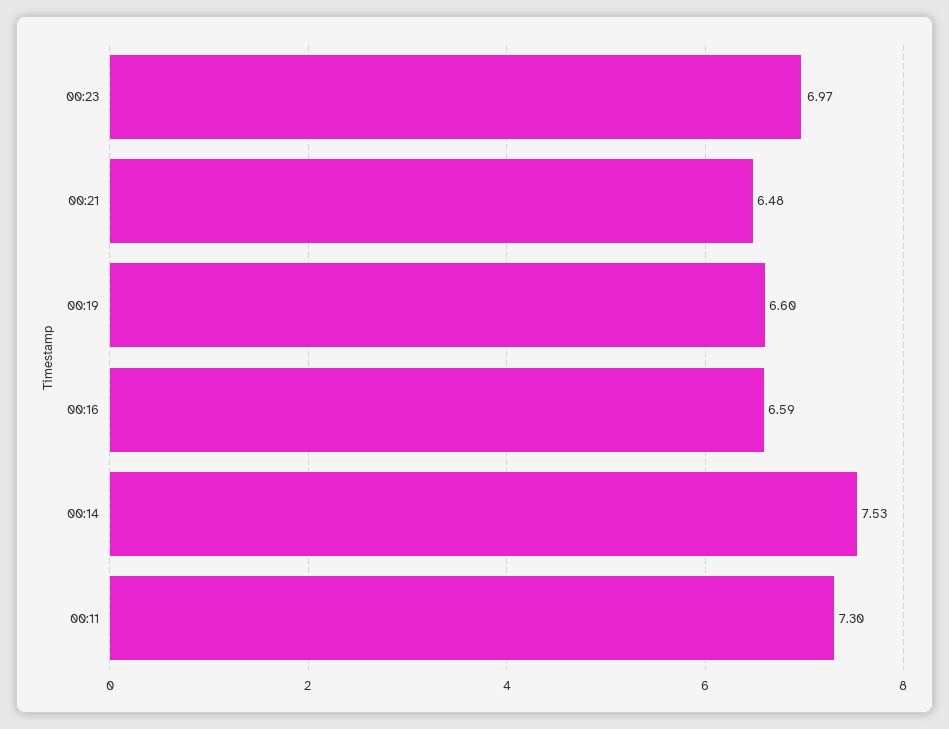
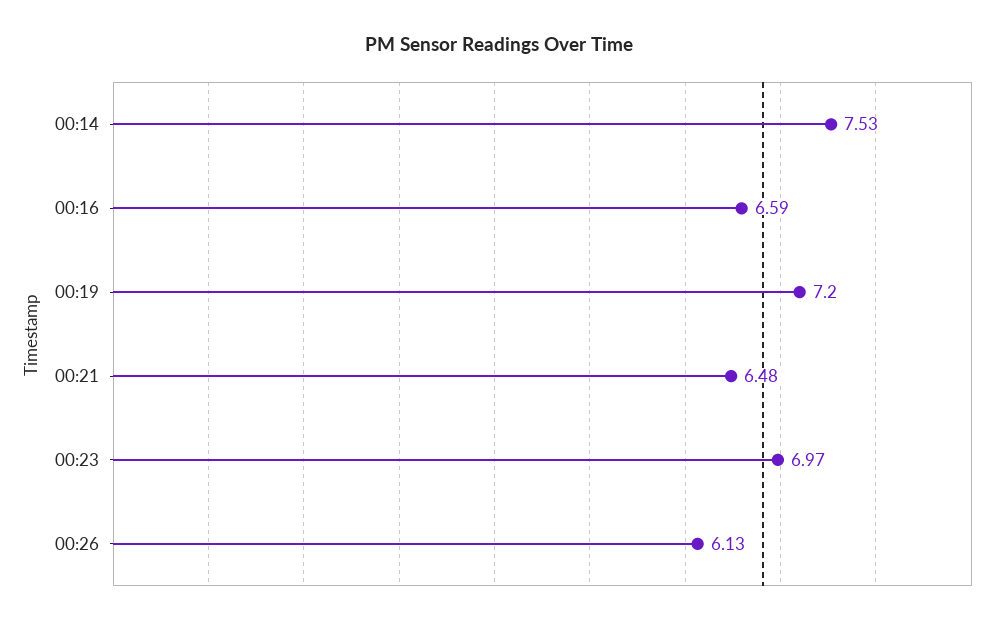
00:19: 6.6 -> 7.2
00:11: 7.3 -> none
00:26: none -> 6.13

